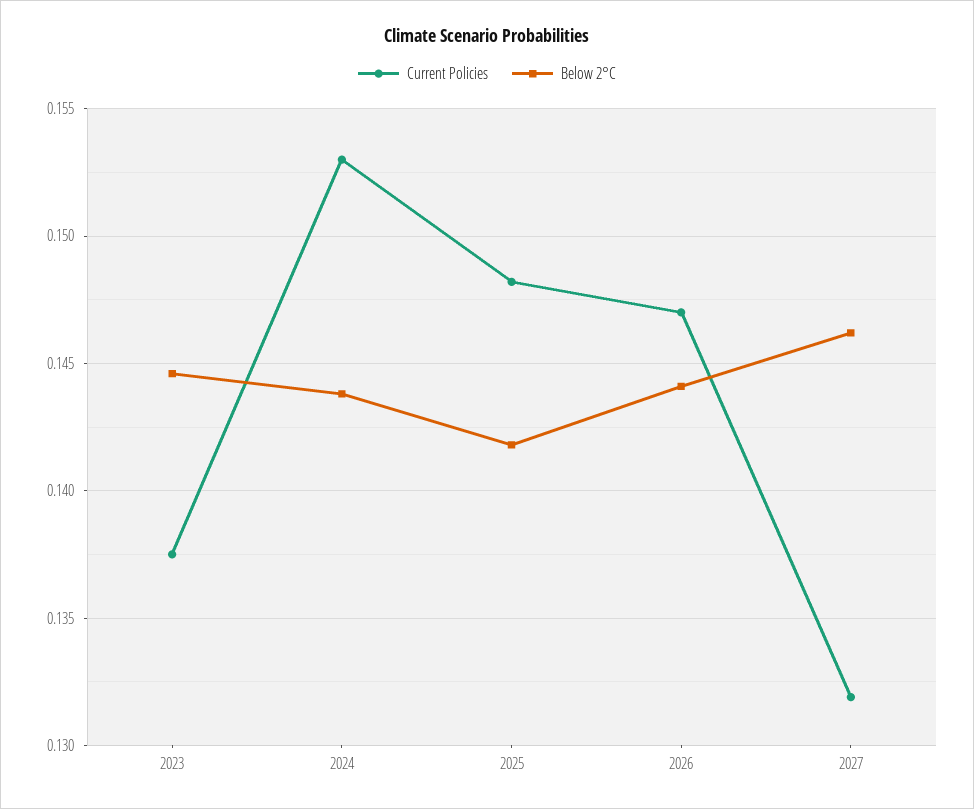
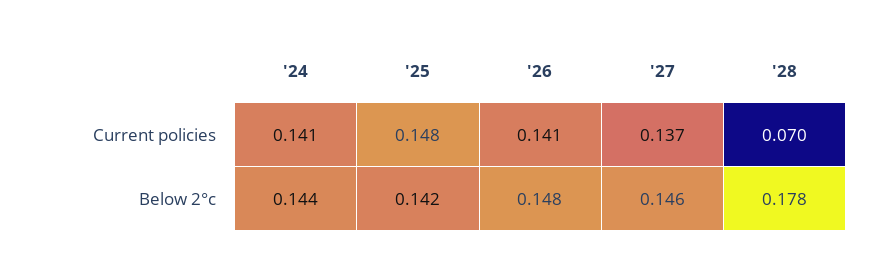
Current Policies, 2023: 0.1375 -> none
Below 2°C, 2023: 0.1445 -> none
Current Policies, 2024: 0.153 -> 0.141
Current Policies, 2026: 0.147 -> 0.141
Below 2°C, 2026: 0.144 -> 0.148
Current Policies, 2027: 0.132 -> 0.137
Current Policies, '28: none -> 0.07
Below 2°C, '28: none -> 0.178

